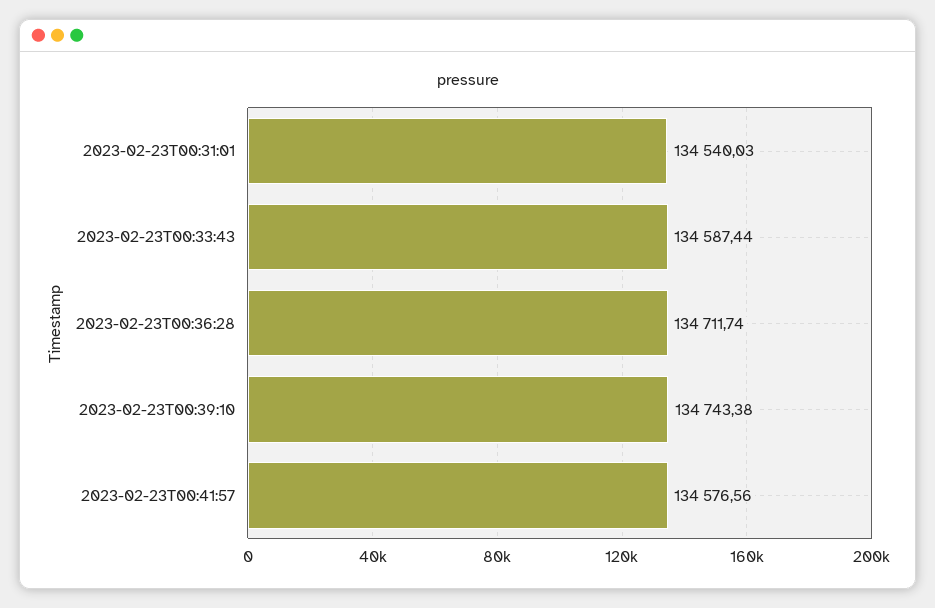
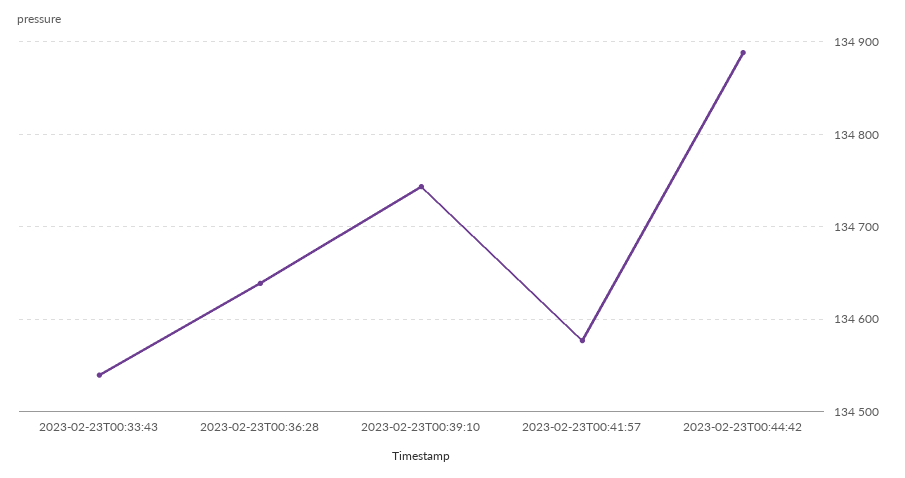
2023-02-23T00:31:01: 134540.03 -> none
2023-02-23T00:33:43: 134587.44 -> 134540
2023-02-23T00:36:28: 134711.74 -> 134640
2023-02-23T00:44:42: none -> 134890

